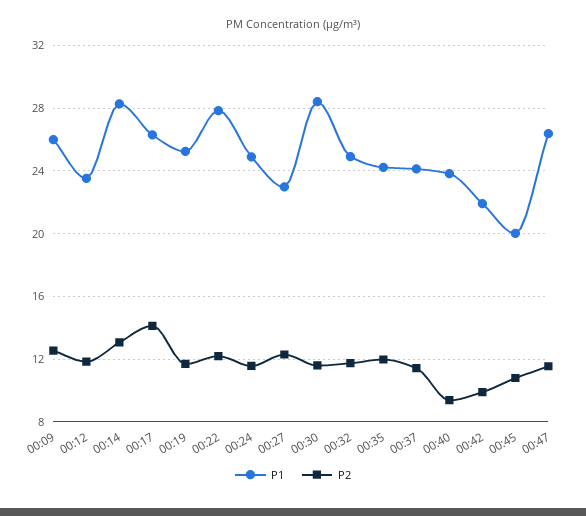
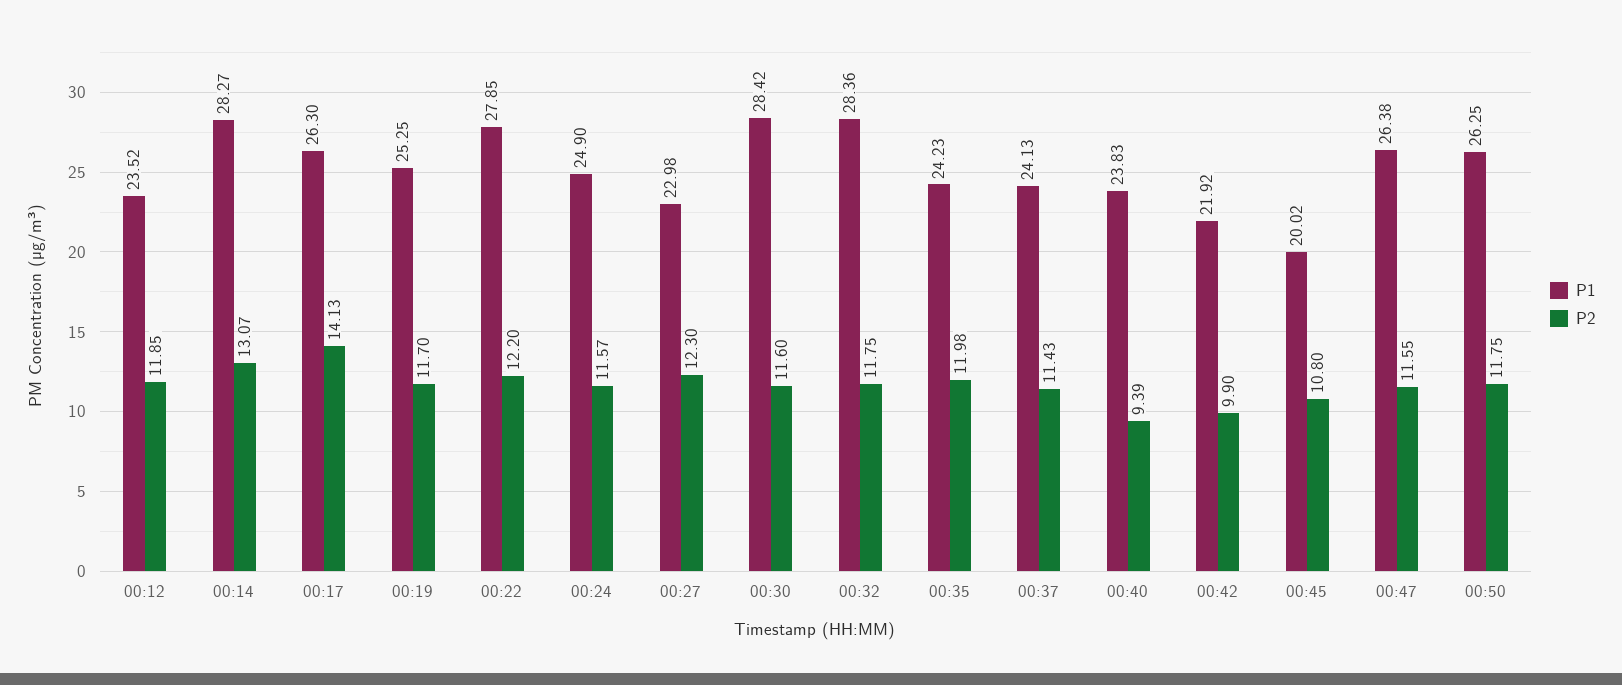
P1, 00:09: 26 -> none
P2, 00:09: 12.5 -> none
P1, 00:32: 25 -> 28.36
P1, 00:50: none -> 26.25
P2, 00:50: none -> 11.75

